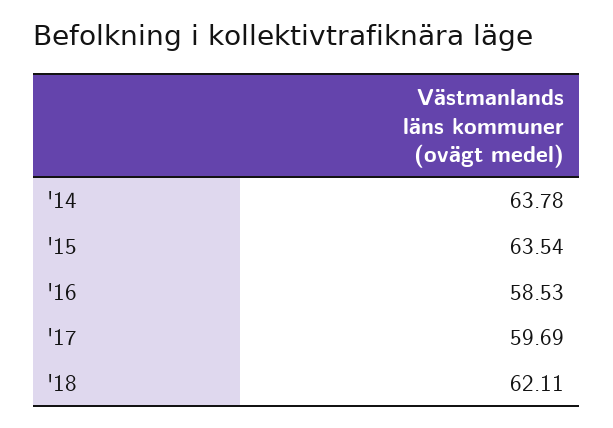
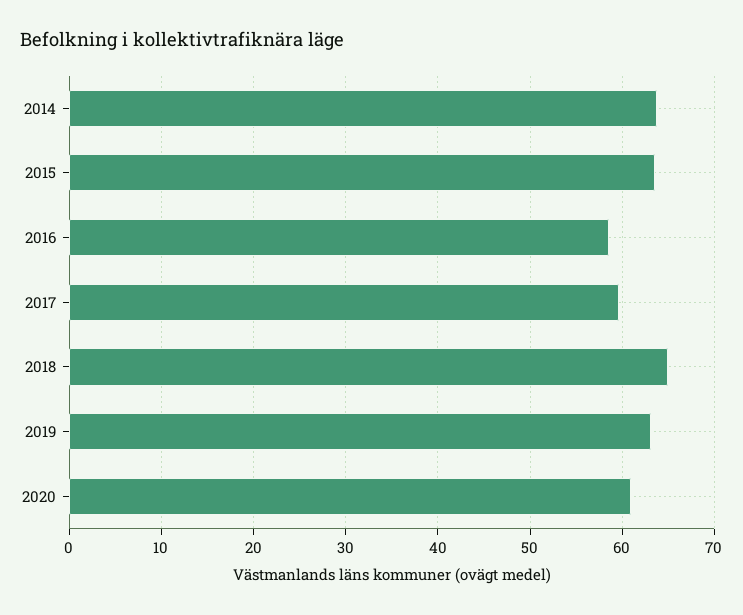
'18: 62.11 -> 65
2019: none -> 63
2020: none -> 61

